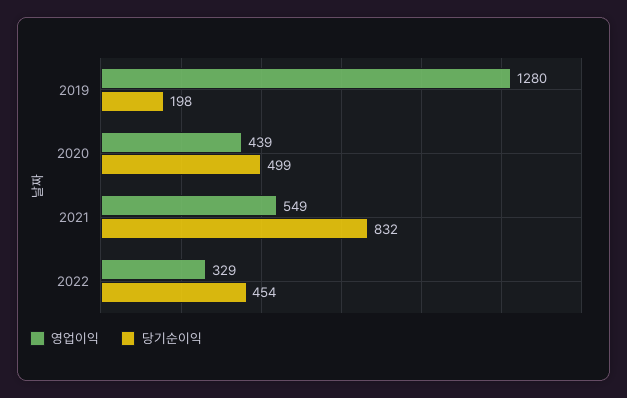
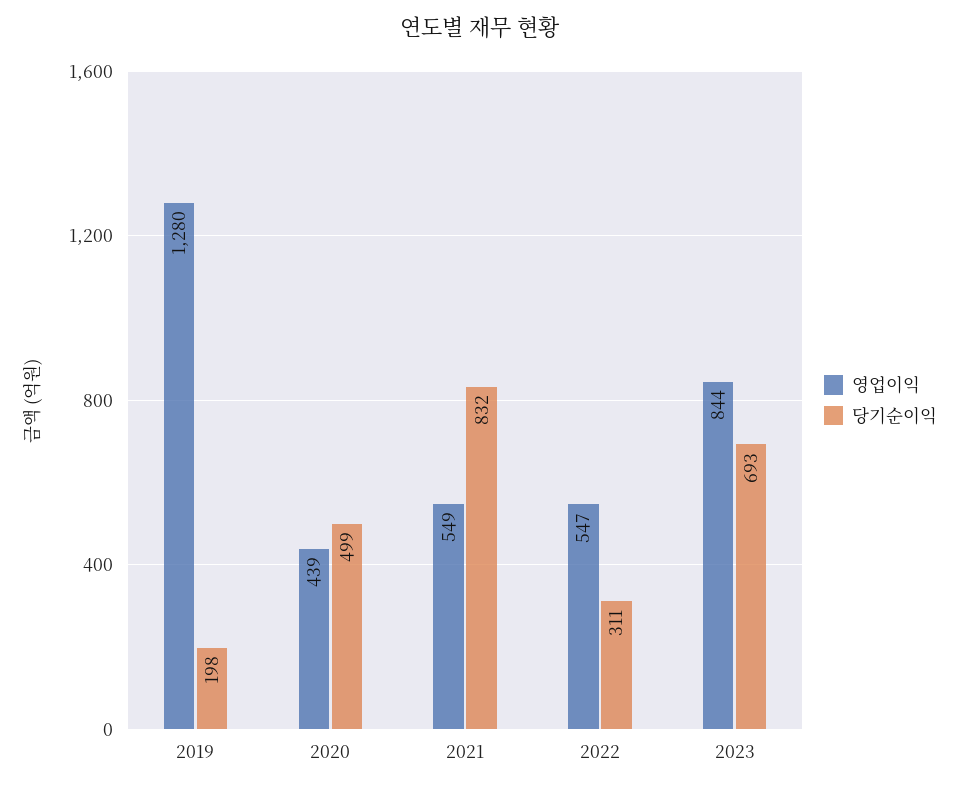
영업이익, 2022: 329 -> 547
당기순이익, 2022: 454 -> 311
영업이익, 2023: none -> 844
당기순이익, 2023: none -> 693

